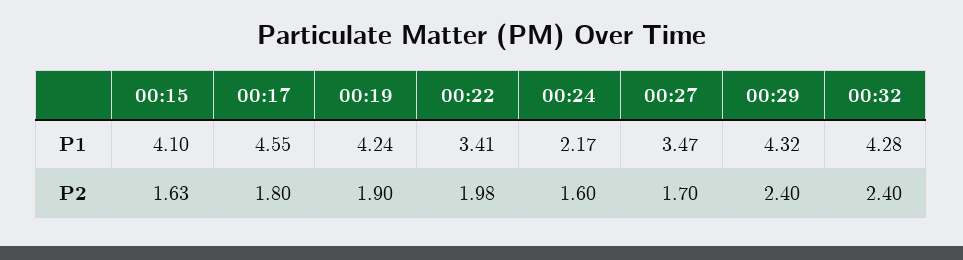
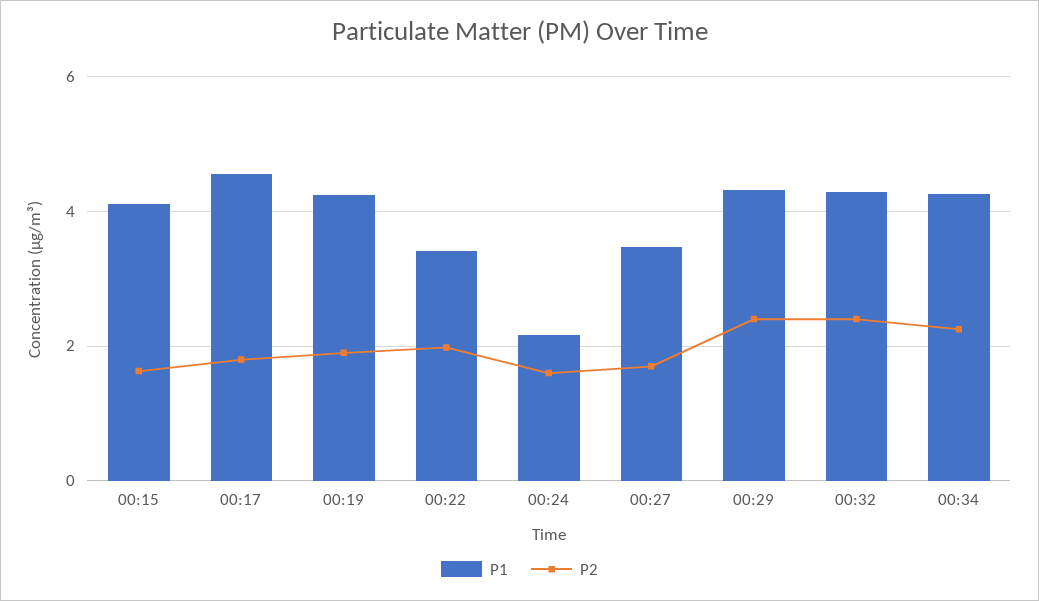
P1, 00:34: none -> 4.2
P2, 00:34: none -> 2.2

